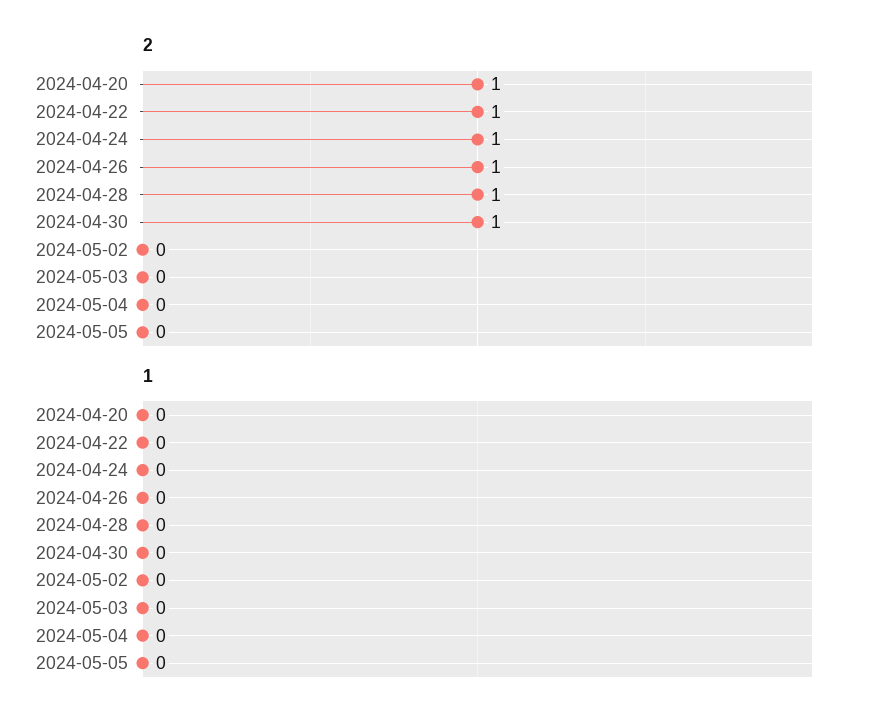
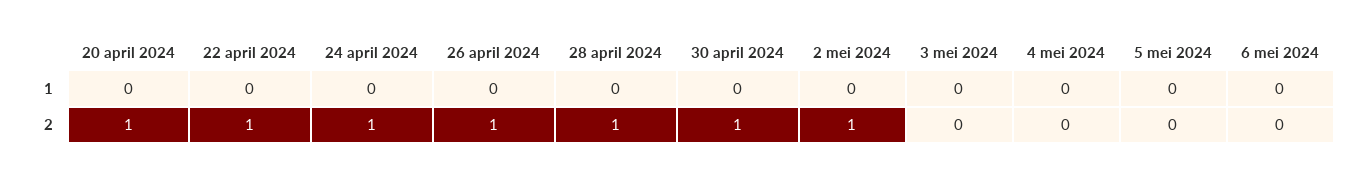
2, 2024-05-02: 0 -> 1
1, 6 mei 2024: none -> 0
2, 6 mei 2024: none -> 0

